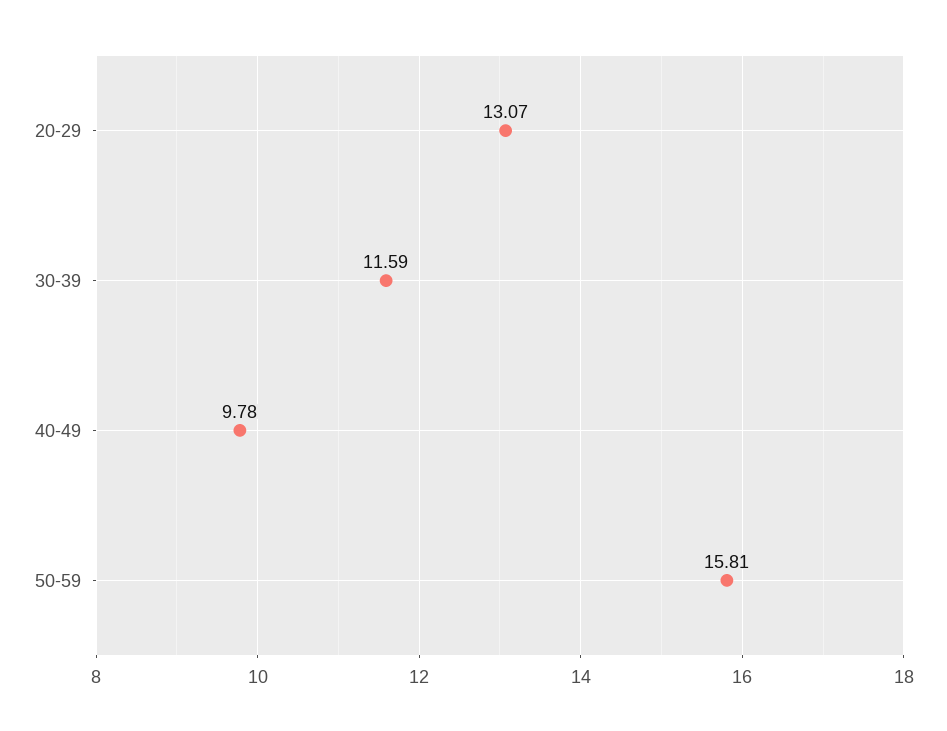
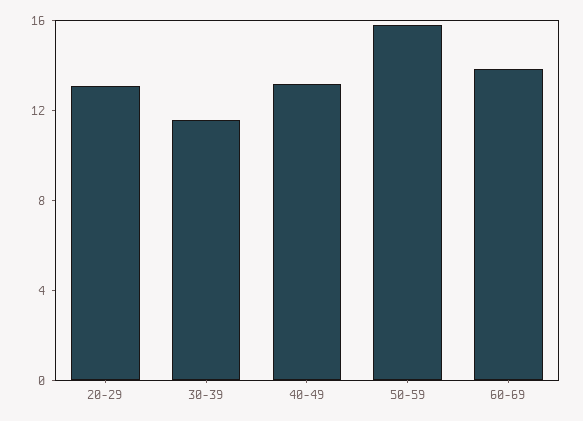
40-49: 9.78 -> 13
60-69: none -> 14

